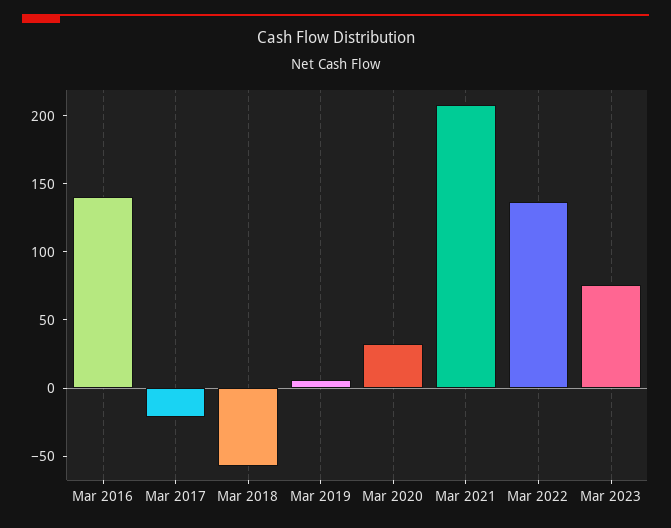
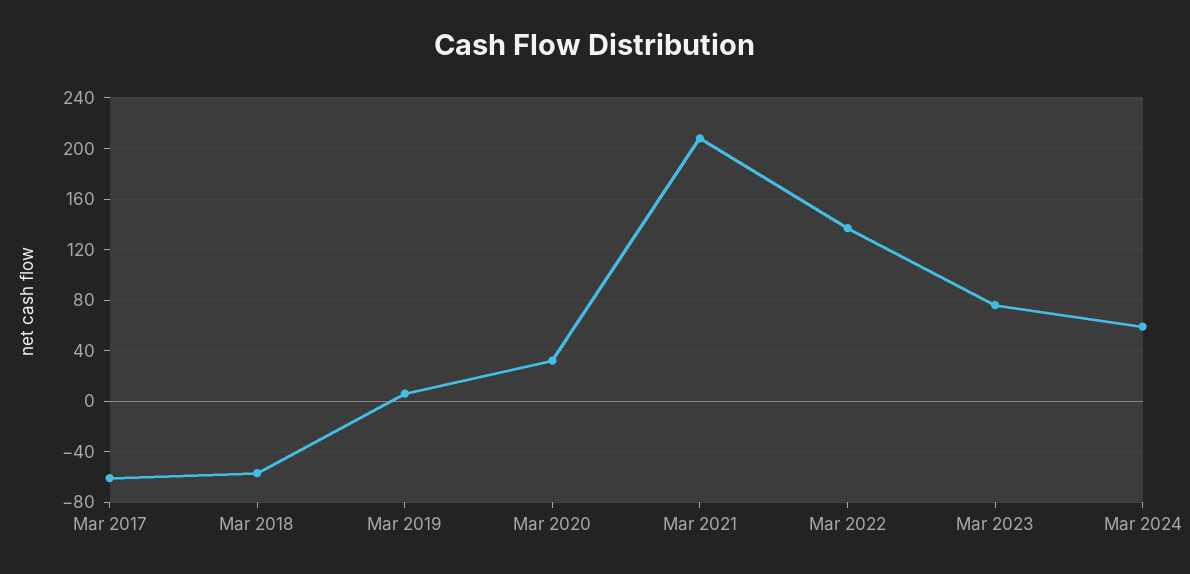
Mar 2016: 140 -> none
Mar 2017: -20 -> -60
Mar 2024: none -> 60

